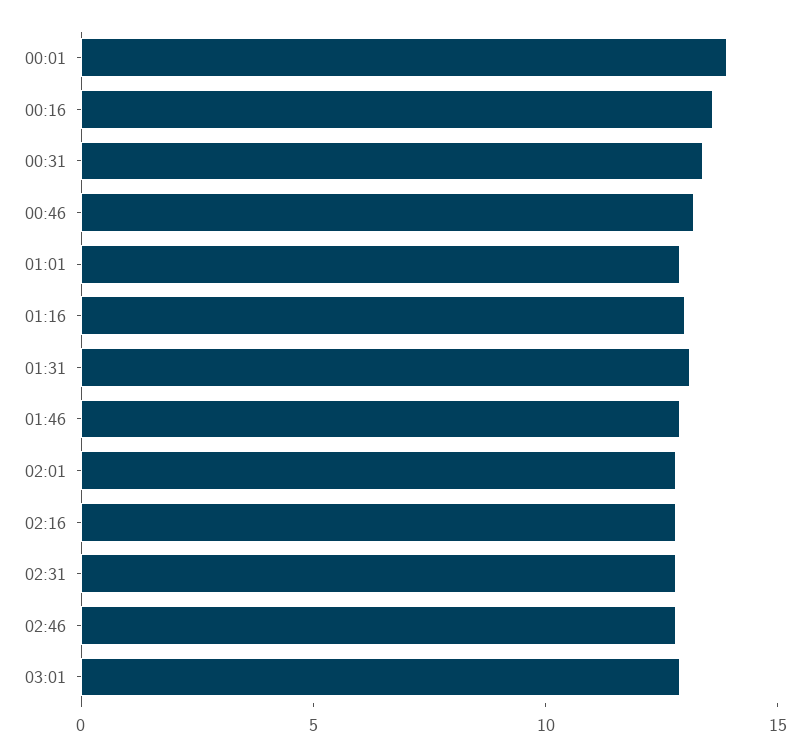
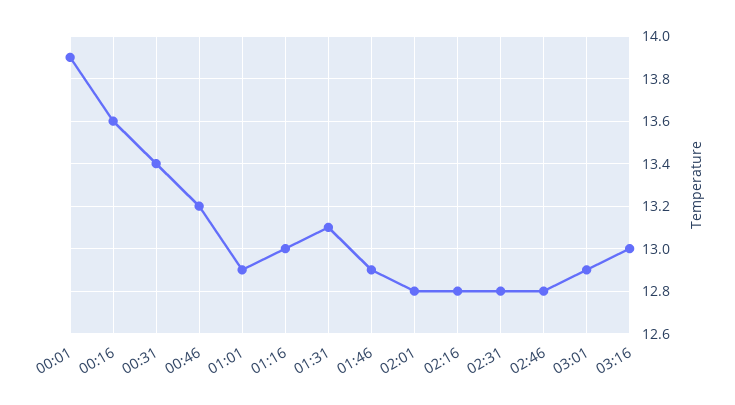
03:16: none -> 13

